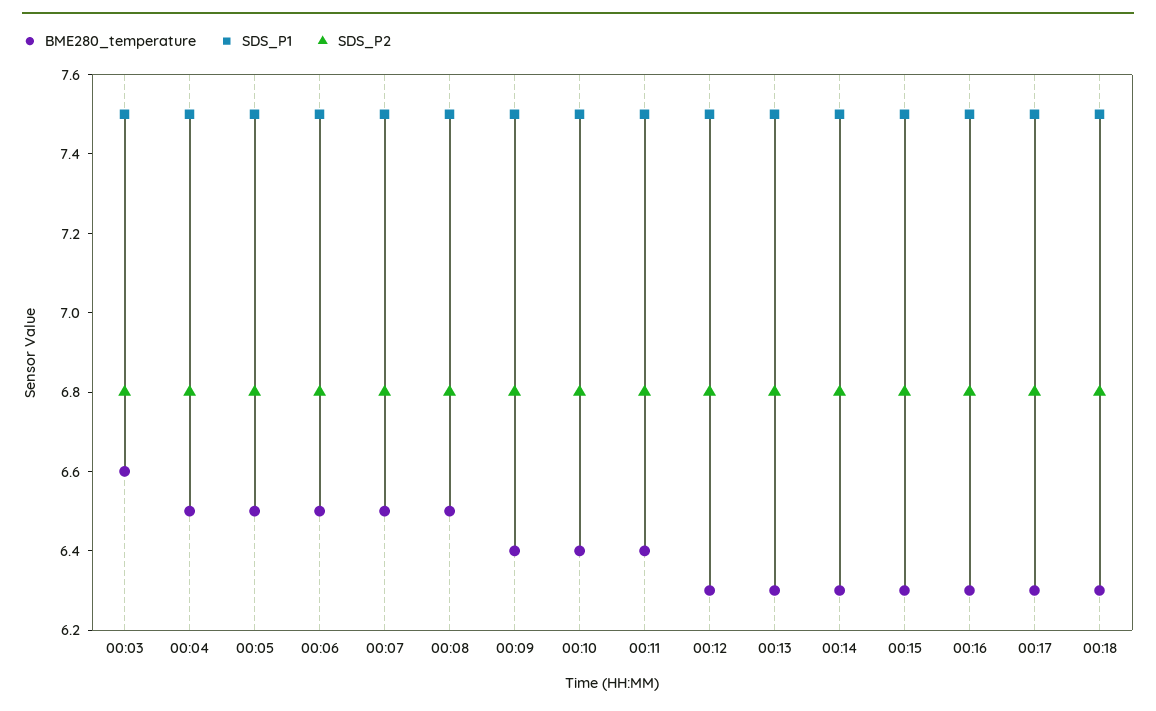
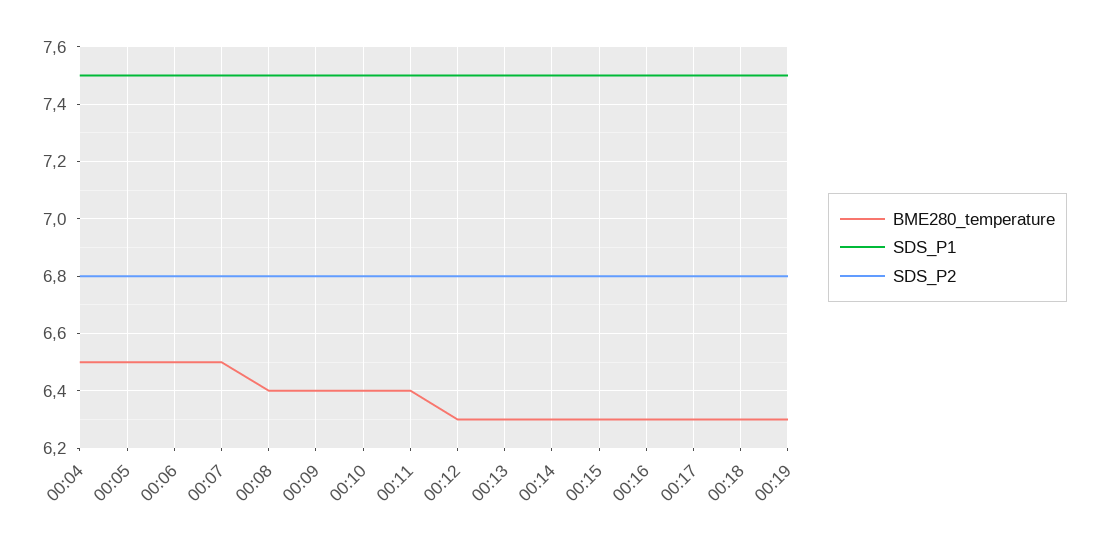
BME280_temperature, 00:03: 6.6 -> none
SDS_P1, 00:03: 7.5 -> none
SDS_P2, 00:03: 6.8 -> none
BME280_temperature, 00:08: 6.5 -> 6.4
BME280_temperature, 00:19: none -> 6.3
SDS_P1, 00:19: none -> 7.5
SDS_P2, 00:19: none -> 6.8

